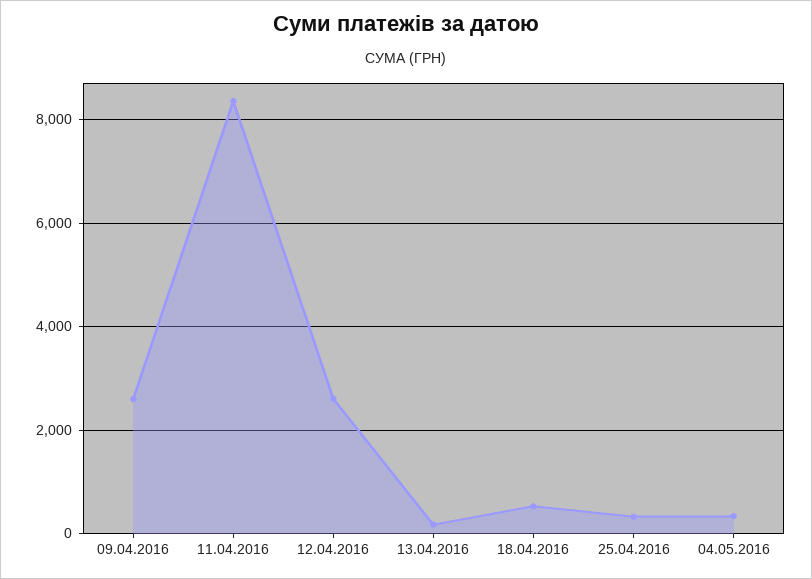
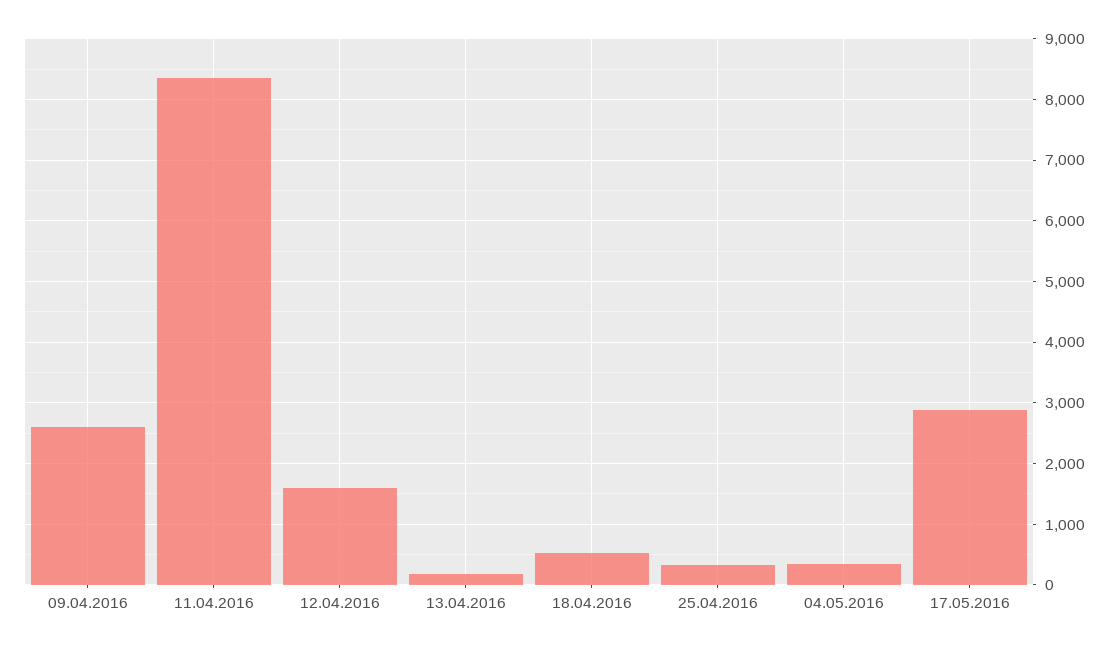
12.04.2016: 2600 -> 1600
17.05.2016: none -> 2900

